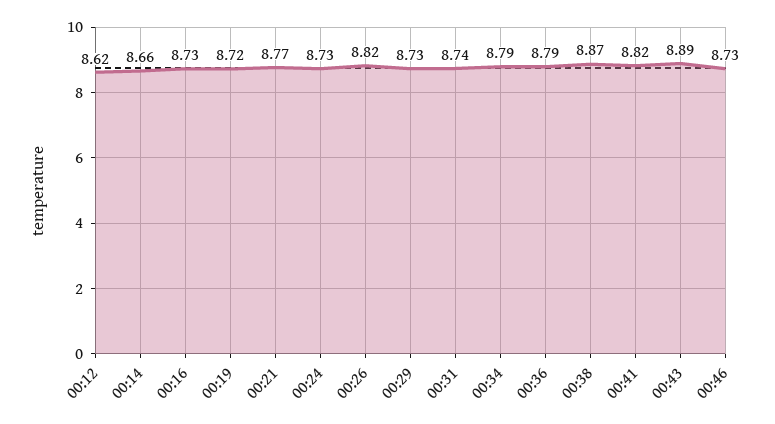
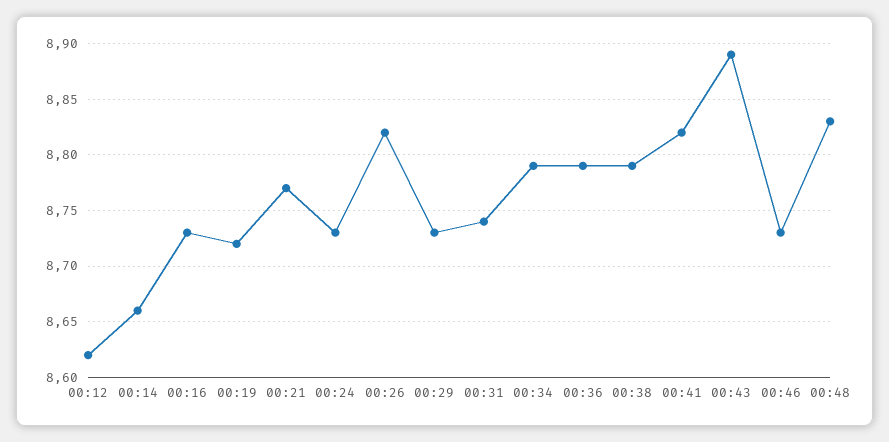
00:38: 8.87 -> 8.79
00:48: none -> 8.83

